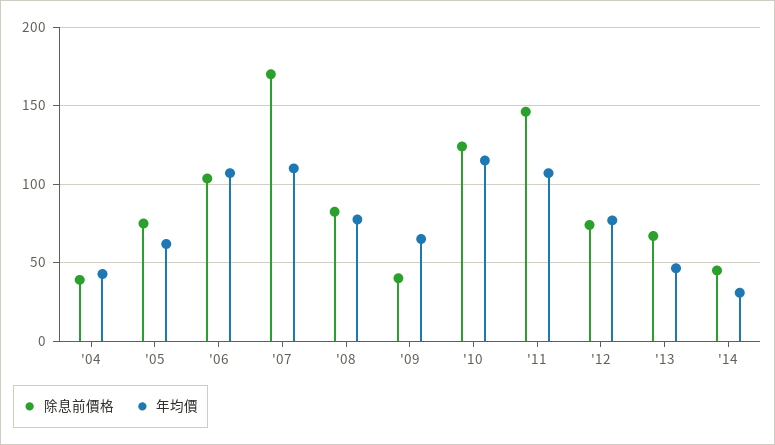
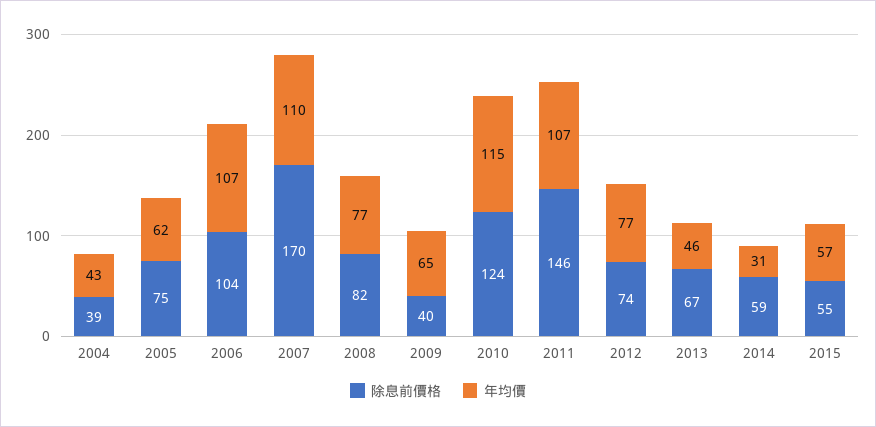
除息前價格, '14: 45 -> 59
除息前價格, 2015: none -> 55
年均價, 2015: none -> 57

